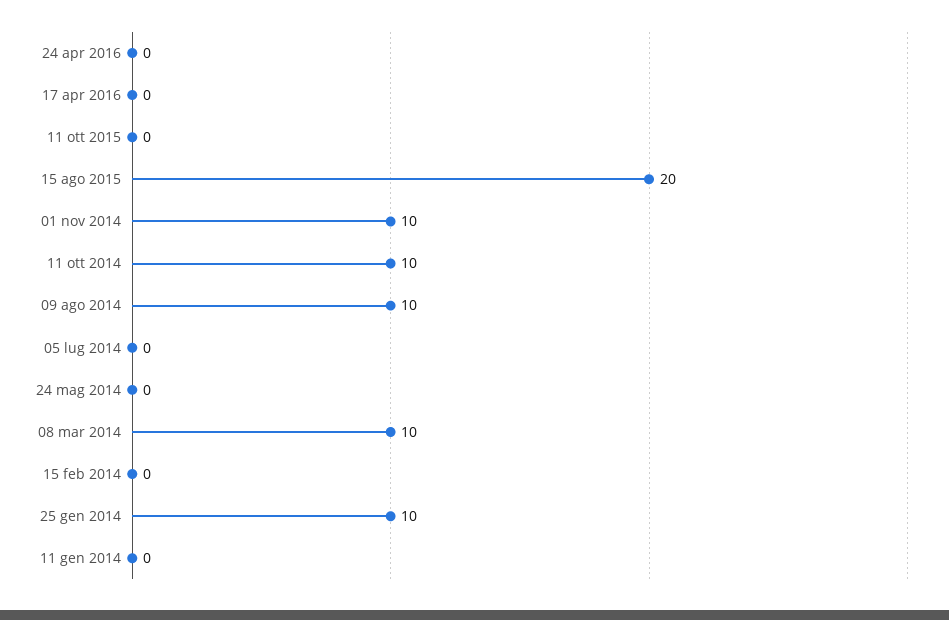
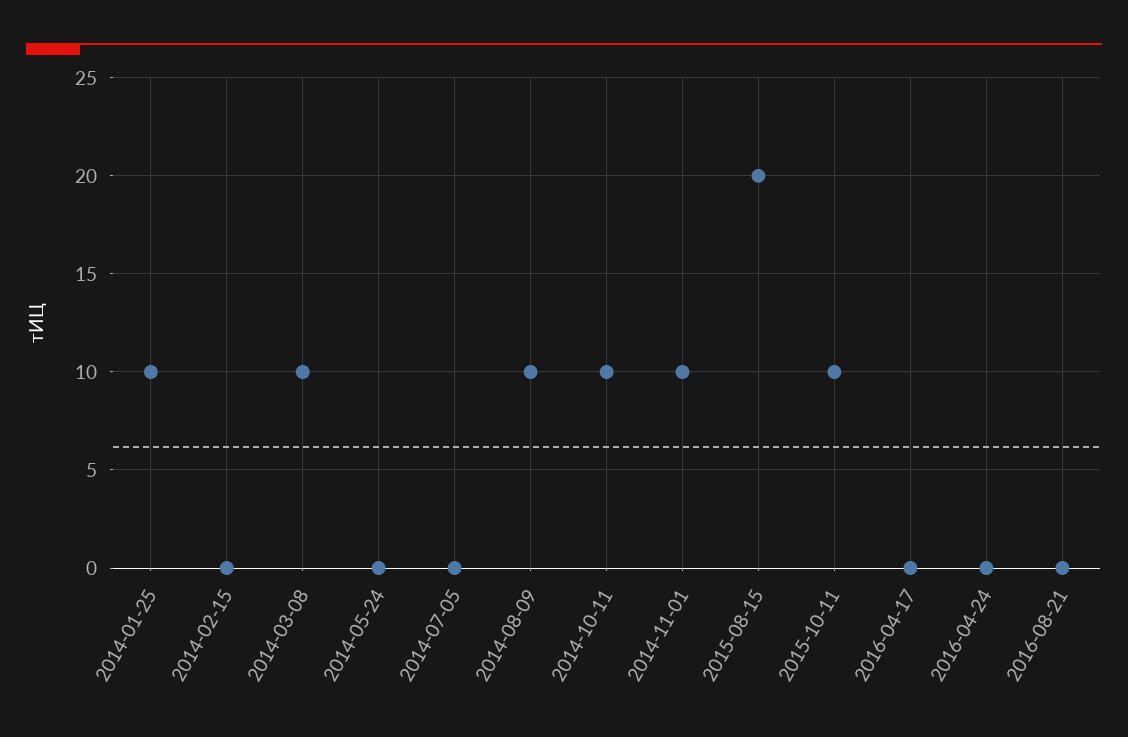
11 ott 2015: 0 -> 10
11 gen 2014: 0 -> none
2016-08-21: none -> 0

